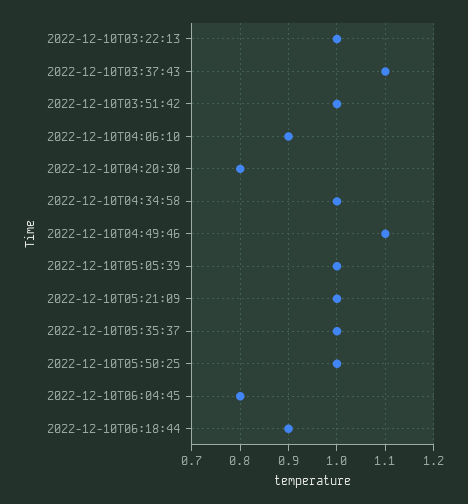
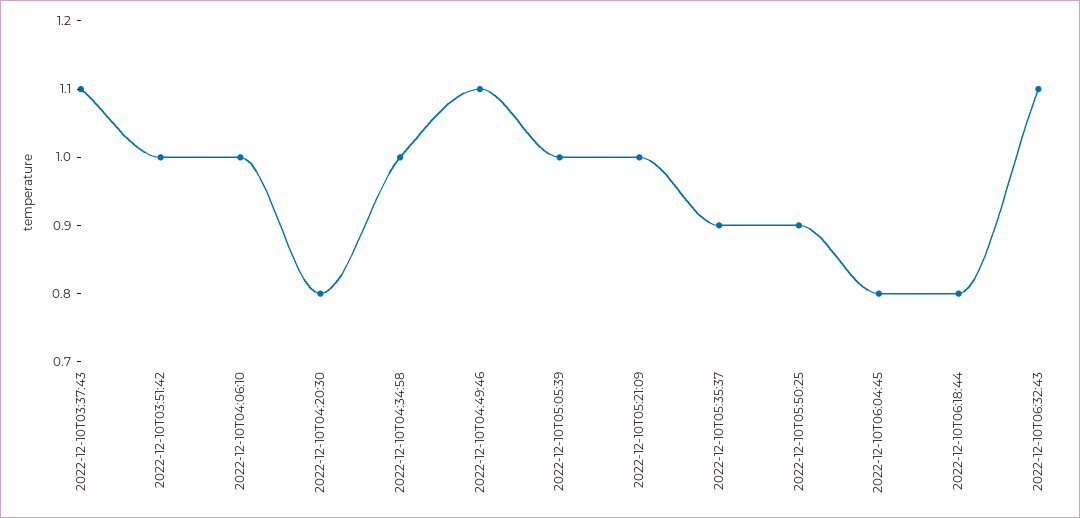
2022-12-10T03:22:13: 1 -> none
2022-12-10T04:06:10: 0.9 -> 1
2022-12-10T05:35:37: 1 -> 0.9
2022-12-10T05:50:25: 1 -> 0.9
2022-12-10T06:18:44: 0.9 -> 0.8
2022-12-10T06:32:43: none -> 1.1

